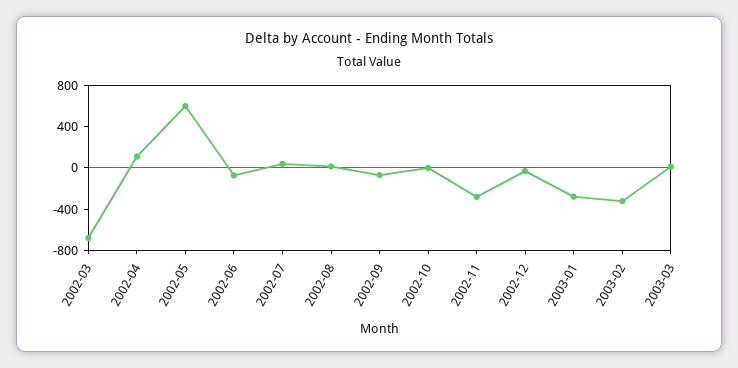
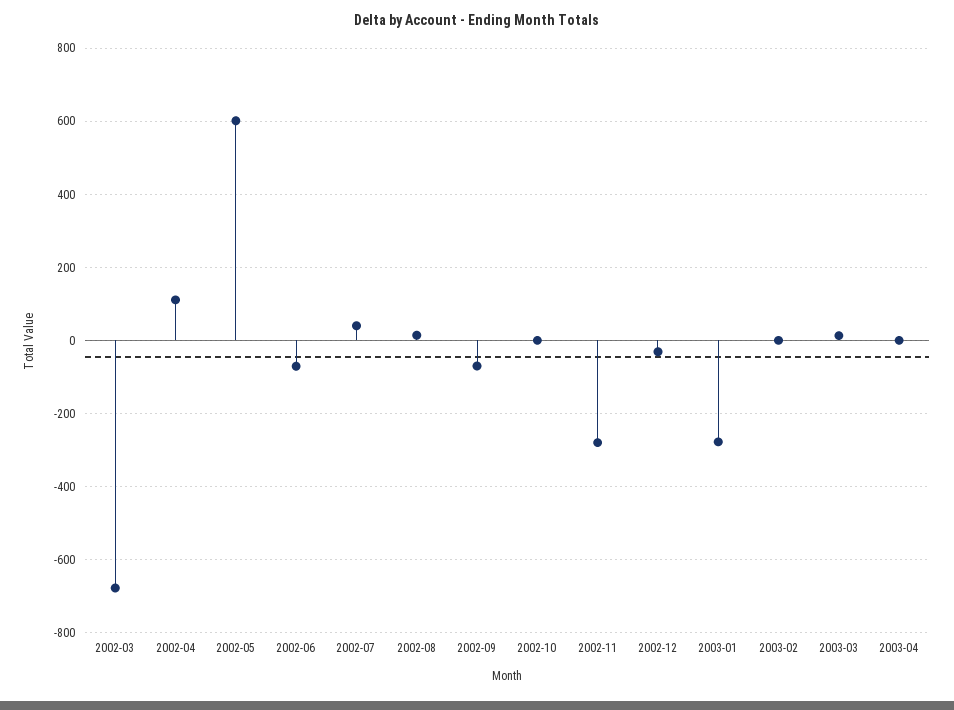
2003-02: -300 -> 0
2003-04: none -> 0

